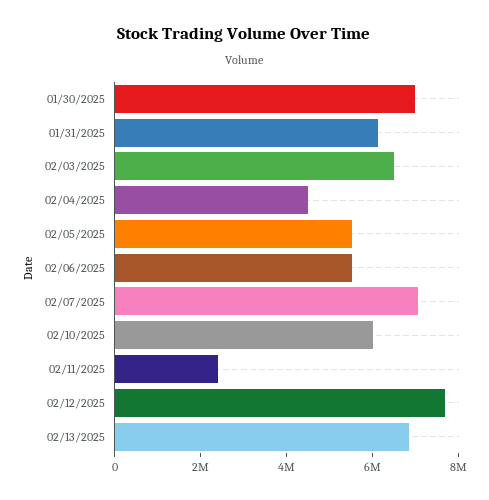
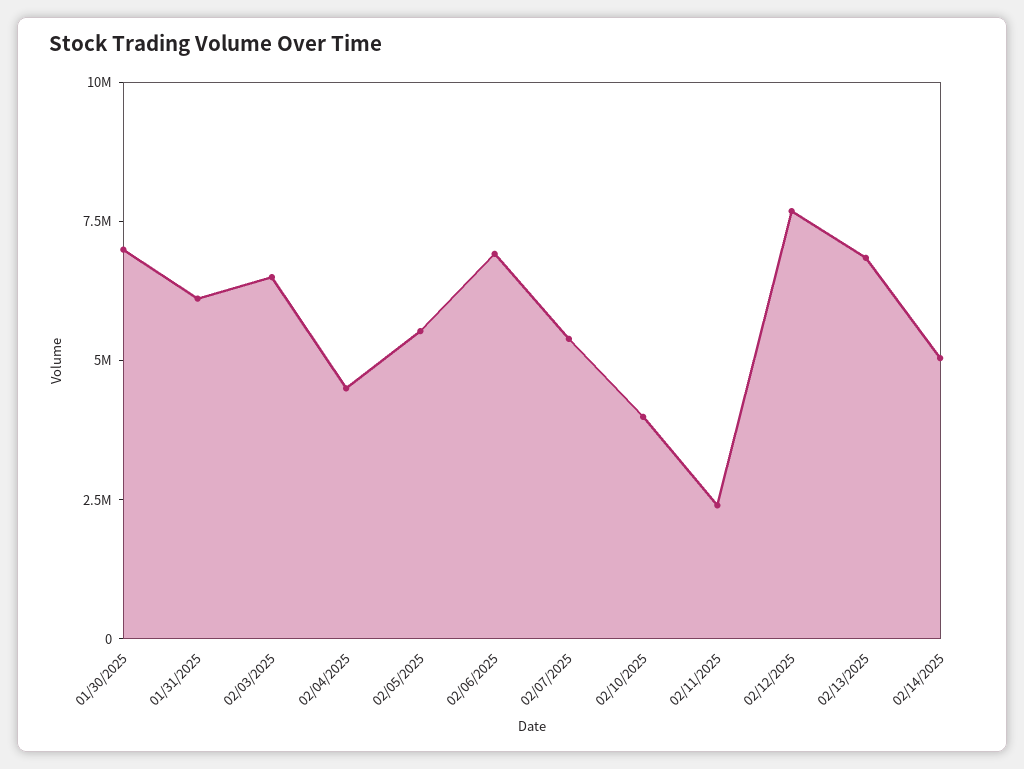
02/06/2025: 5500000 -> 7000000
02/07/2025: 7000000 -> 5500000
02/10/2025: 6000000 -> 4000000
02/14/2025: none -> 5000000

